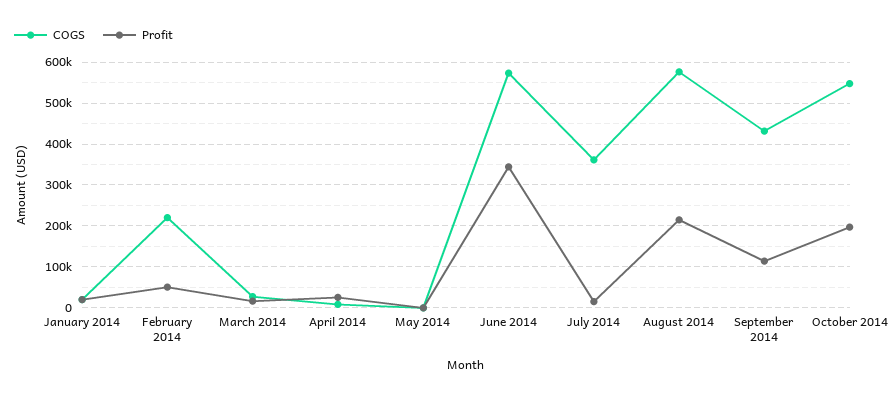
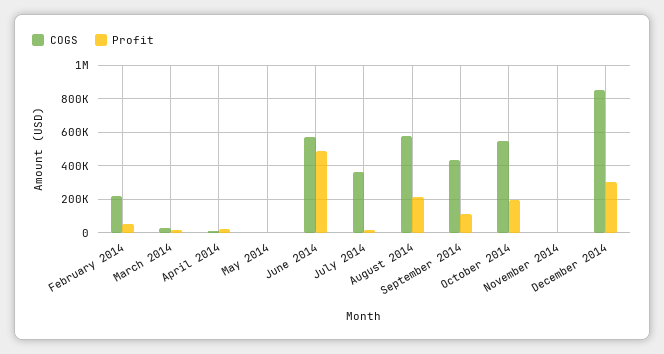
COGS, January 2014: 20000 -> none
Profit, January 2014: 20000 -> none
Profit, June 2014: 340000 -> 500000
COGS, November 2014: none -> 0
Profit, November 2014: none -> 0
COGS, December 2014: none -> 850000
Profit, December 2014: none -> 300000

